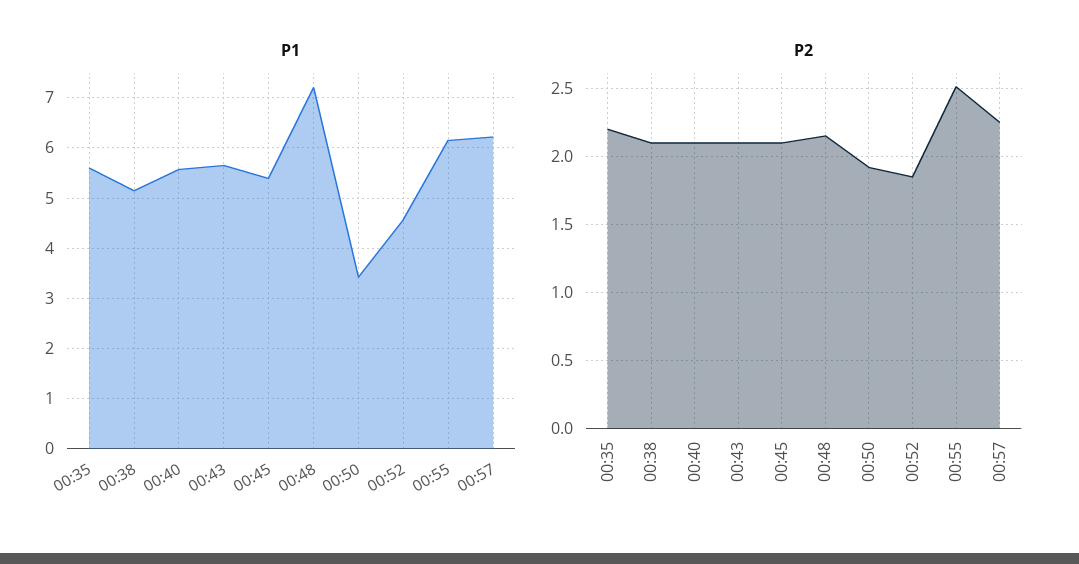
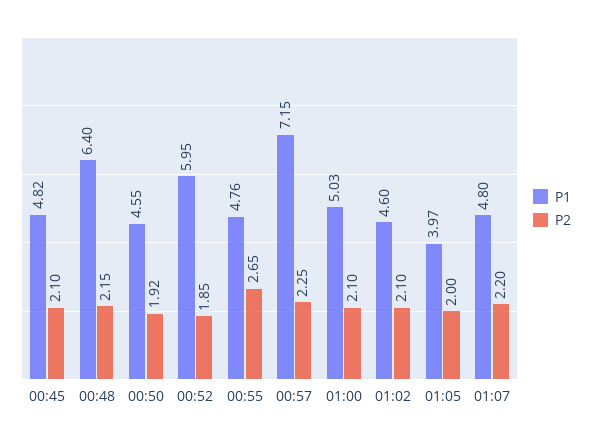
P1, 00:35: 5.6 -> none
P1, 00:38: 5.2 -> none
P1, 00:40: 5.6 -> none
P1, 00:43: 5.6 -> none
P1, 00:45: 5.4 -> 4.82
P1, 00:48: 7.2 -> 6.4
P1, 00:50: 3.4 -> 4.55
P1, 00:52: 4.6 -> 5.95
P1, 00:55: 6.2 -> 4.76
P1, 00:57: 6.2 -> 7.15
P2, 00:35: 2.2 -> none
P2, 00:38: 2.1 -> none
P2, 00:40: 2.1 -> none
P2, 00:43: 2.1 -> none
P2, 00:55: 2.5 -> 2.65
P1, 01:00: none -> 5.03
P2, 01:00: none -> 2.1
P1, 01:02: none -> 4.6
P2, 01:02: none -> 2.1
P1, 01:05: none -> 3.97
P2, 01:05: none -> 2
P1, 01:07: none -> 4.8
P2, 01:07: none -> 2.2

